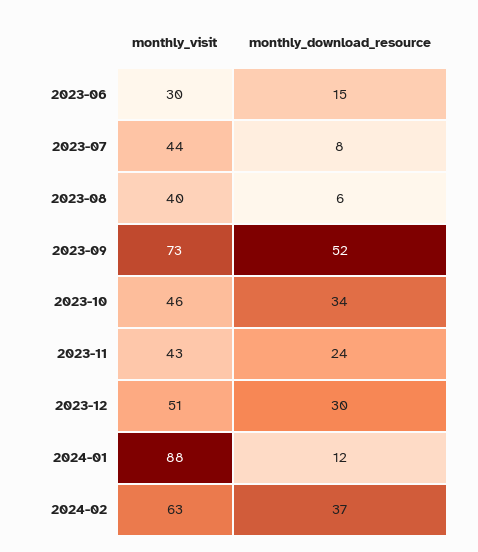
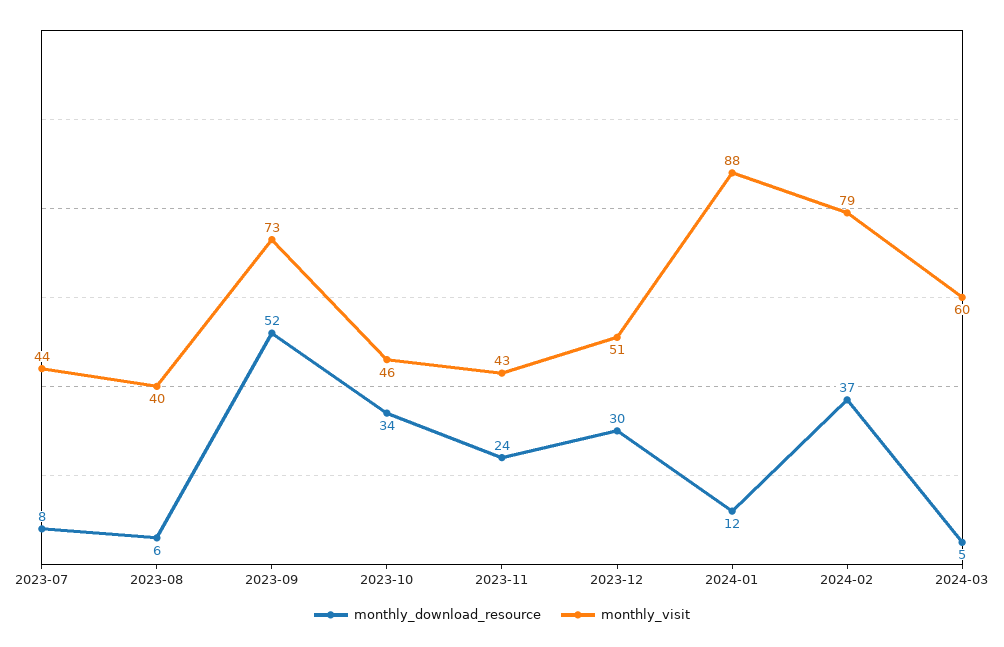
monthly_visit, 2023-06: 30 -> none
monthly_download_resource, 2023-06: 15 -> none
monthly_visit, 2024-02: 63 -> 79
monthly_download_resource, 2024-03: none -> 5
monthly_visit, 2024-03: none -> 60

